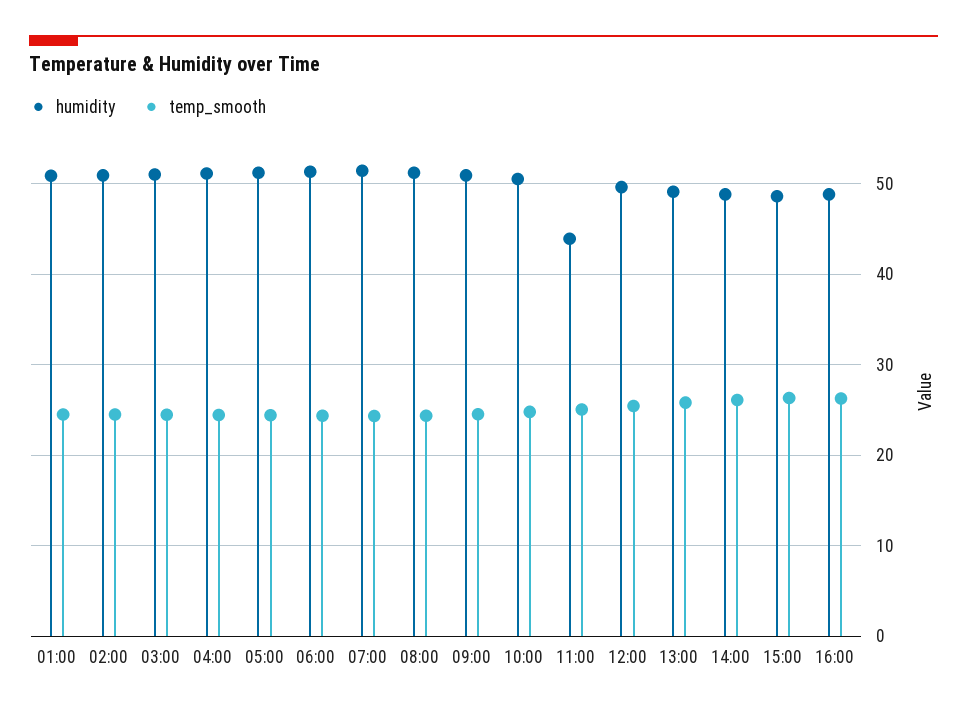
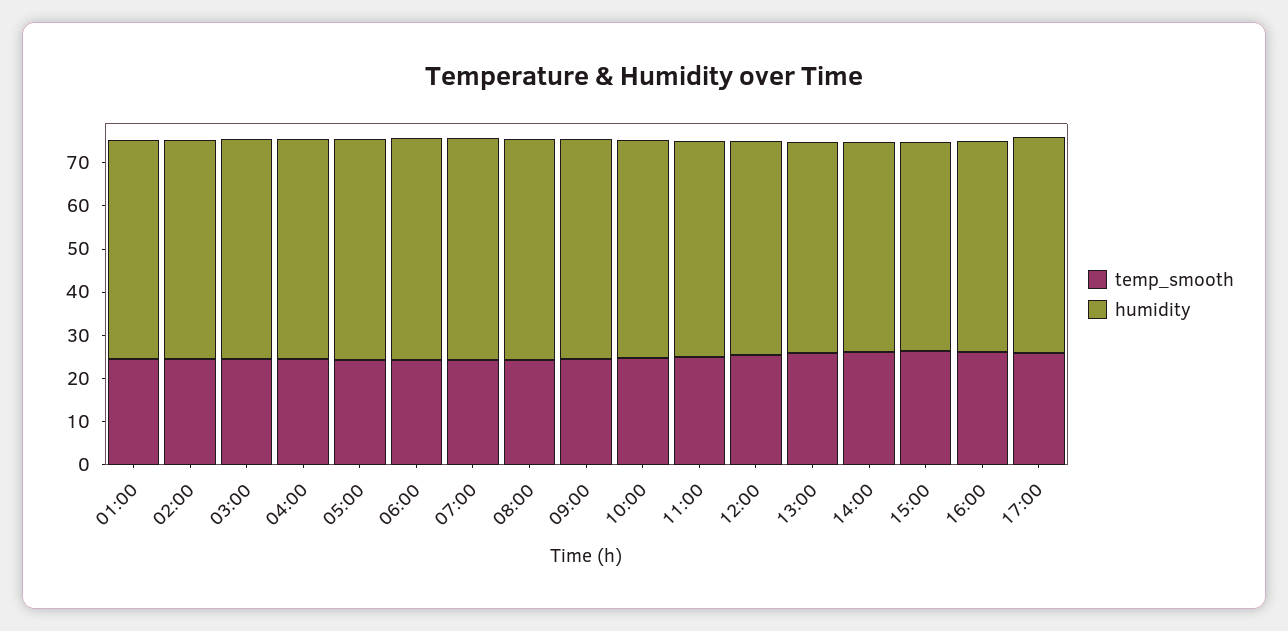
humidity, 11:00: 44 -> 50
temp_smooth, 17:00: none -> 26
humidity, 17:00: none -> 50

